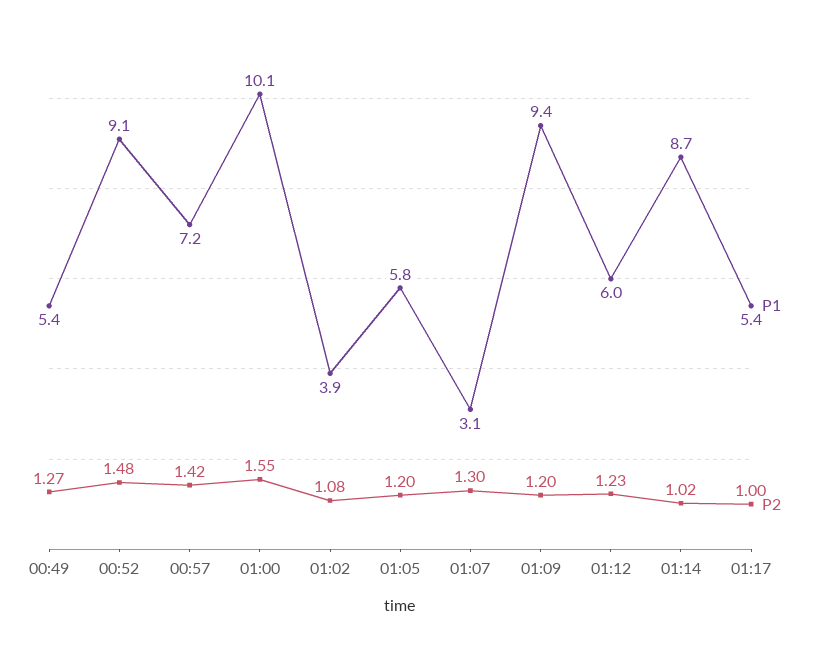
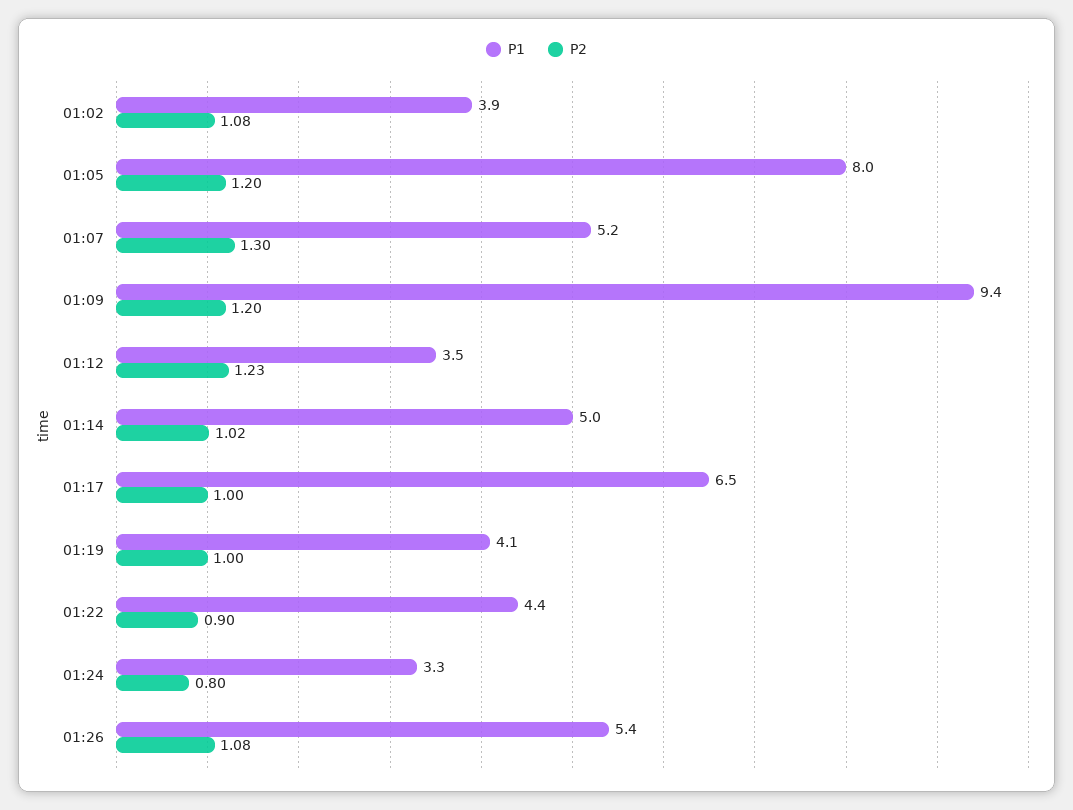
P1, 00:49: 5.4 -> none
P2, 00:49: 1.27 -> none
P1, 00:52: 9.1 -> none
P2, 00:52: 1.48 -> none
P1, 00:57: 7.2 -> none
P2, 00:57: 1.42 -> none
P1, 01:00: 10.1 -> none
P2, 01:00: 1.55 -> none
P1, 01:05: 5.8 -> 8
P1, 01:07: 3.1 -> 5.2
P1, 01:12: 6 -> 3.5
P1, 01:14: 8.7 -> 5
P1, 01:17: 5.4 -> 6.5
P1, 01:19: none -> 4.1
P2, 01:19: none -> 1
P1, 01:22: none -> 4.4
P2, 01:22: none -> 0.9
P1, 01:24: none -> 3.3
P2, 01:24: none -> 0.8
P1, 01:26: none -> 5.4
P2, 01:26: none -> 1.08

